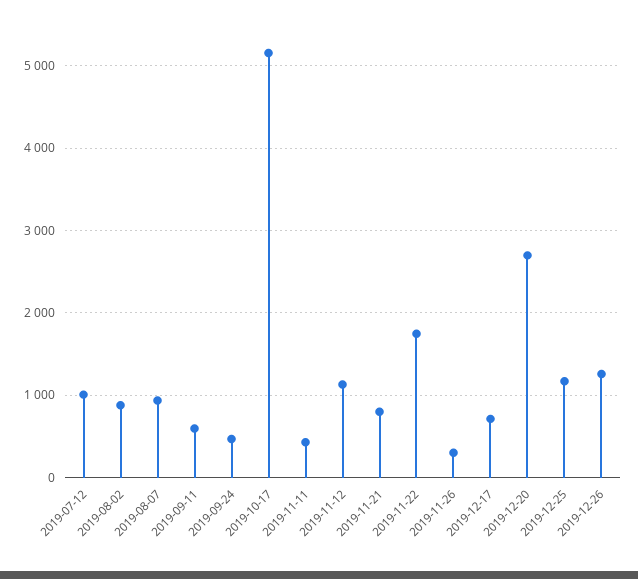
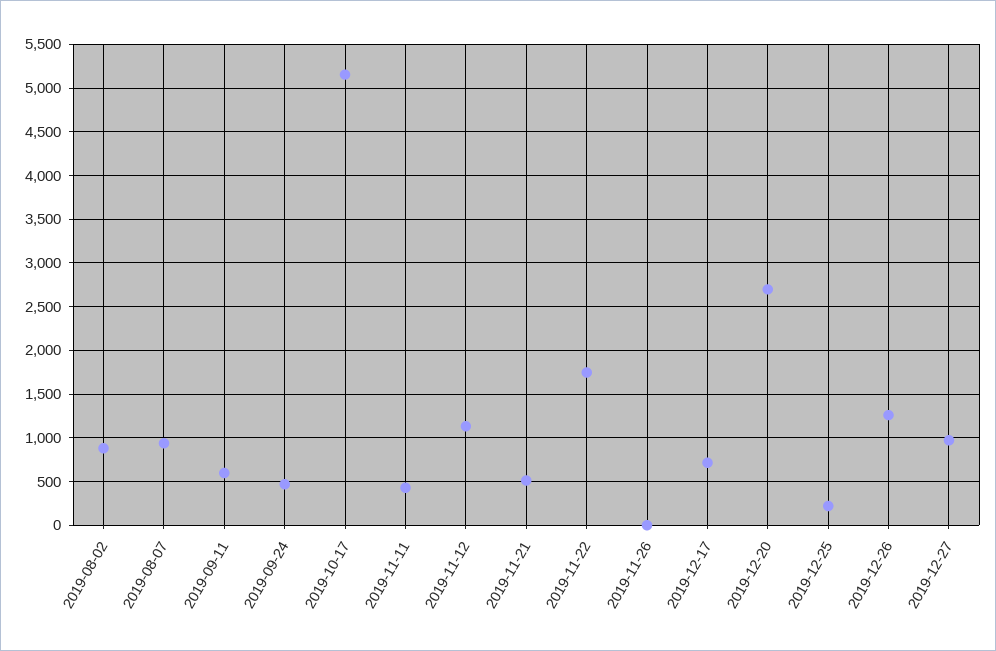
2019-07-12: 1000 -> none
2019-11-21: 800 -> 500
2019-11-26: 300 -> 0
2019-12-25: 1200 -> 200
2019-12-27: none -> 1000

